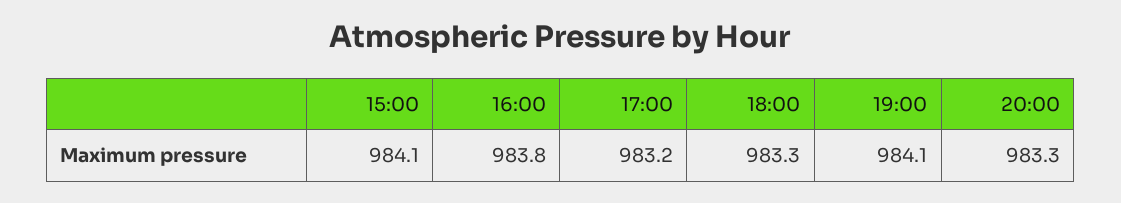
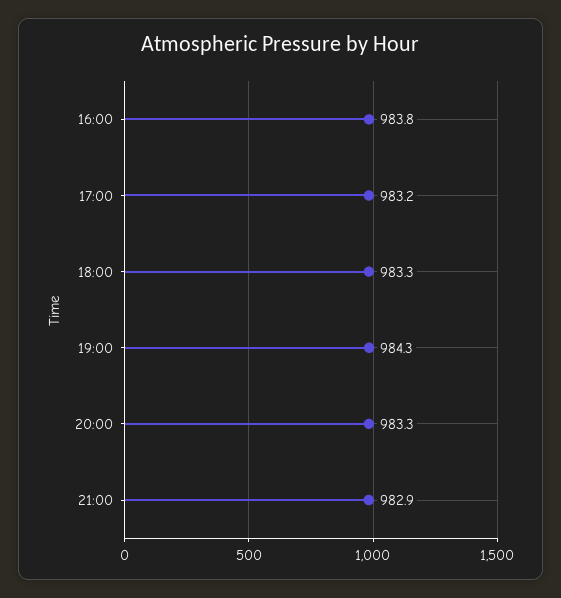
15:00: 984.1 -> none
19:00: 984.1 -> 984.3
21:00: none -> 982.9

